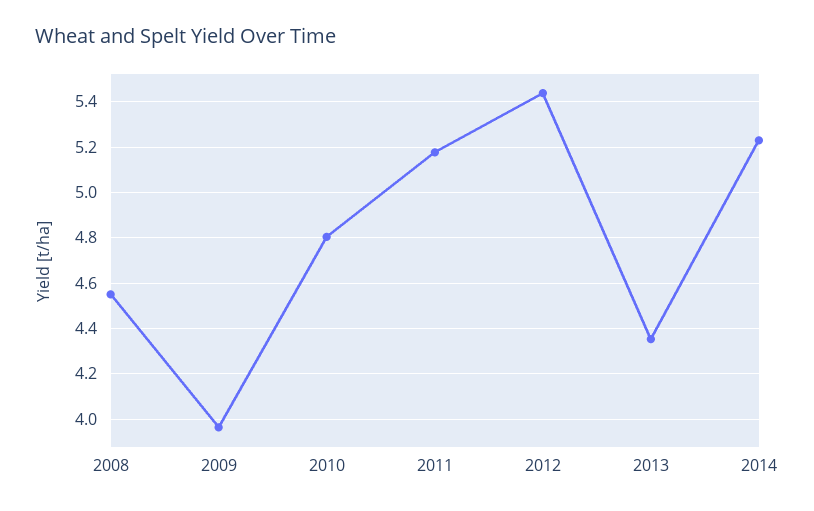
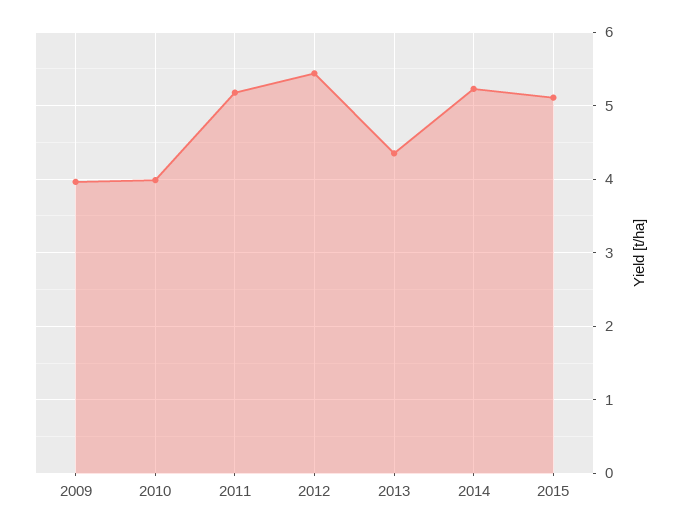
2008: 4.55 -> none
2010: 4.8 -> 4
2015: none -> 5.1

